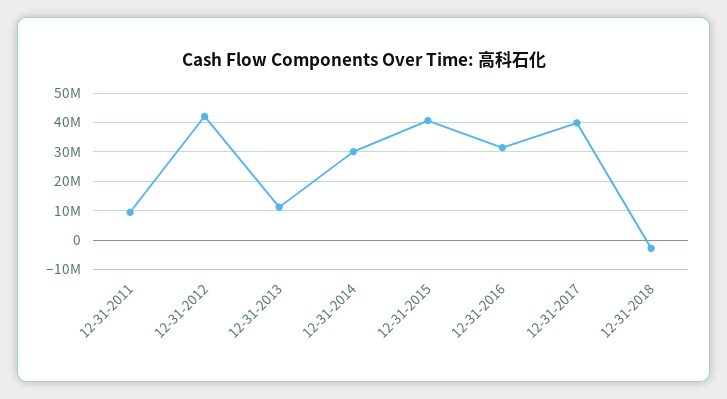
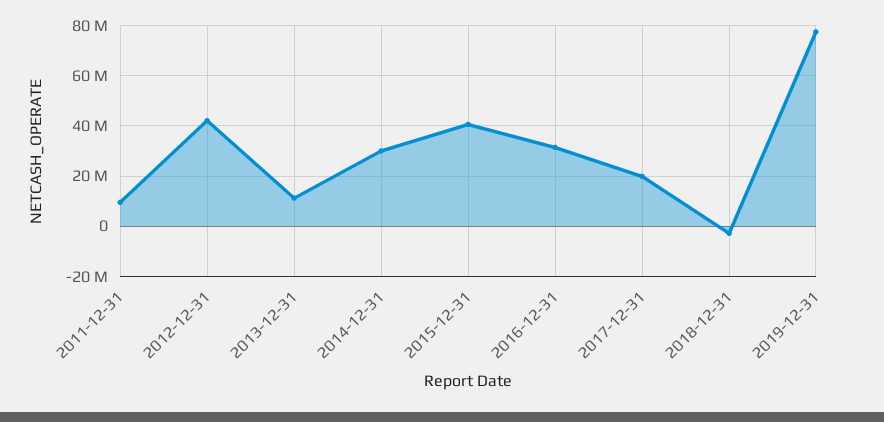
12-31-2017: 40000000 -> 20000000
2019-12-31: none -> 77500000

